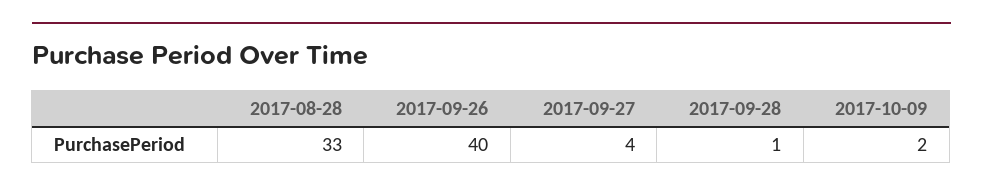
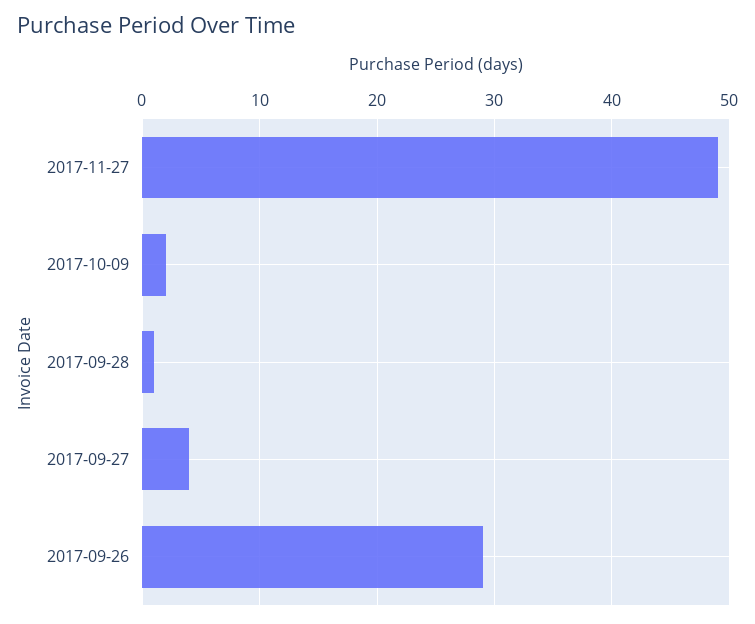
2017-08-28: 33 -> none
2017-09-26: 40 -> 29
2017-11-27: none -> 49

